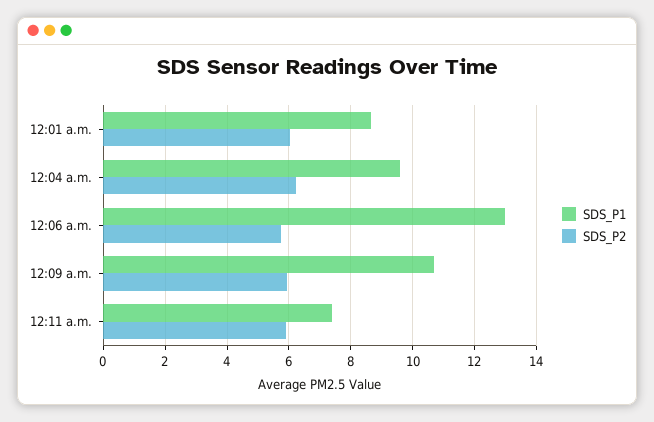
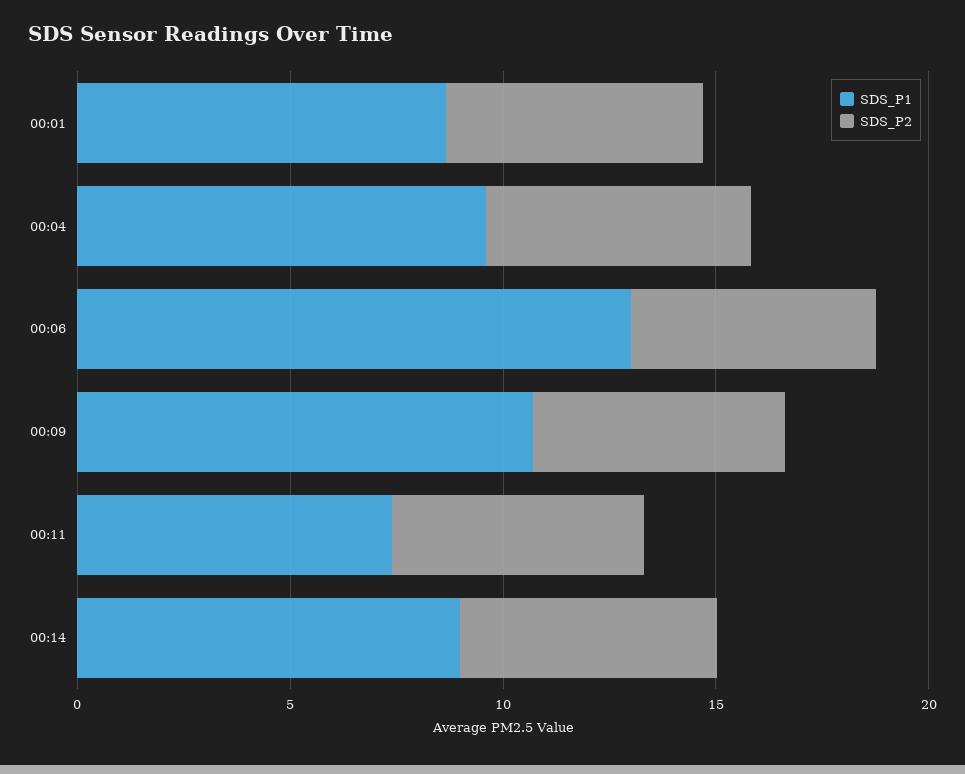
SDS_P1, 00:14: none -> 9
SDS_P2, 00:14: none -> 6

